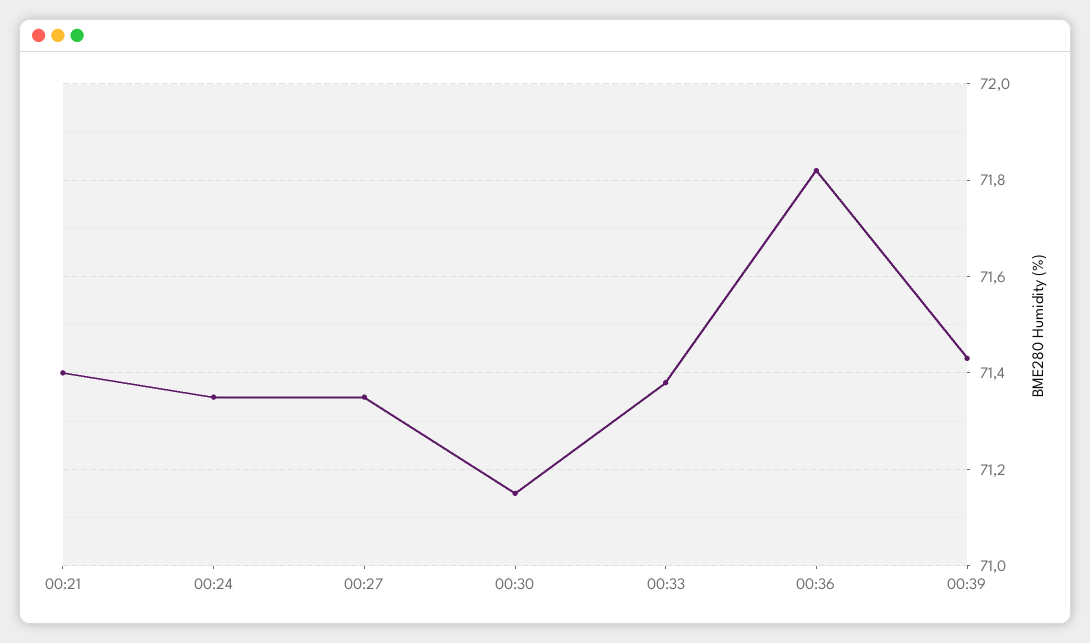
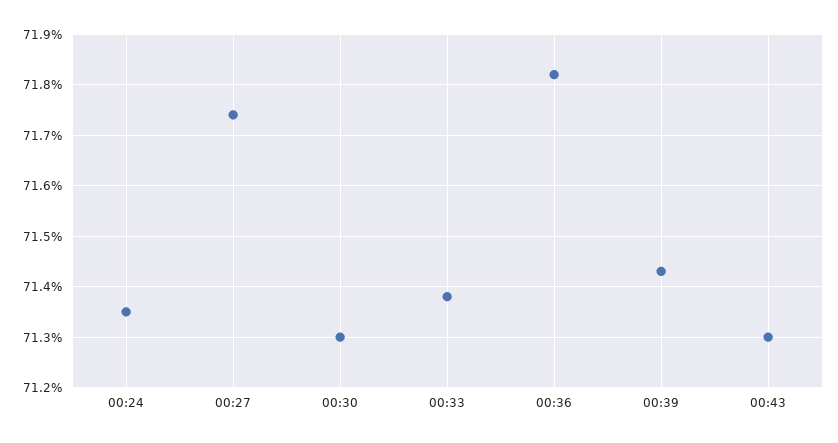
00:21: 71.4 -> none
00:27: 71.35 -> 71.75
00:30: 71.15 -> 71.3
00:43: none -> 71.3

